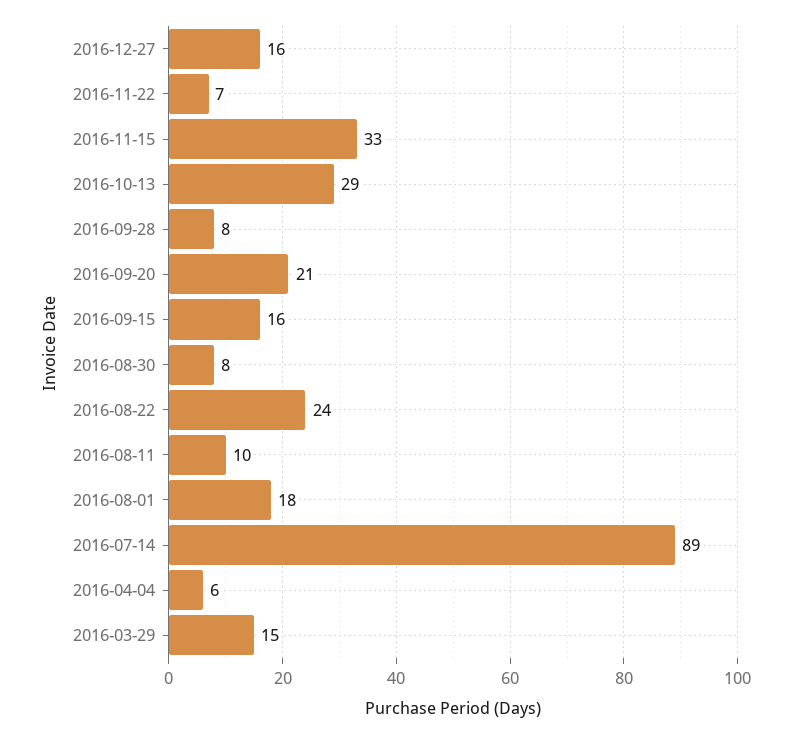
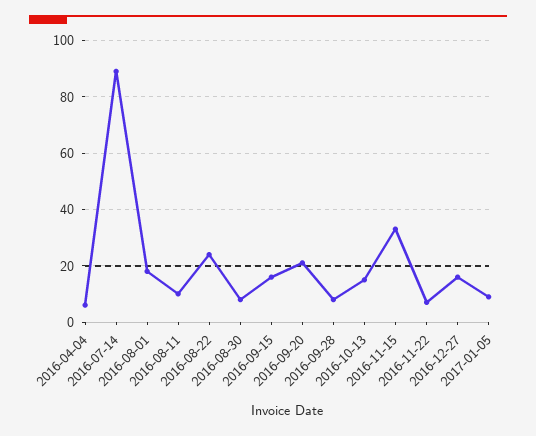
2016-10-13: 29 -> 15
2016-03-29: 15 -> none
2017-01-05: none -> 10

